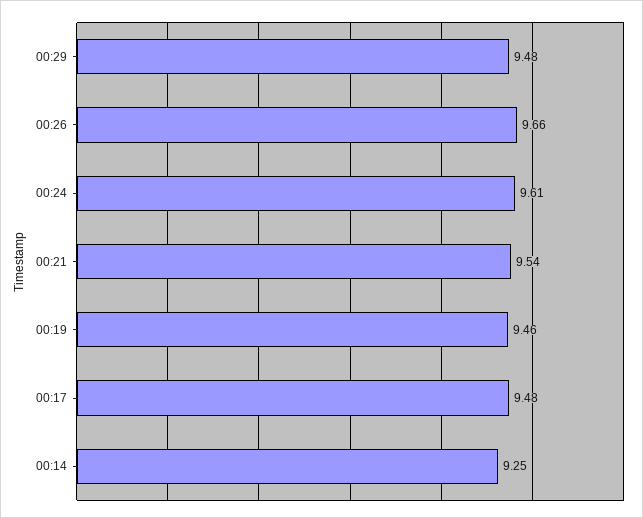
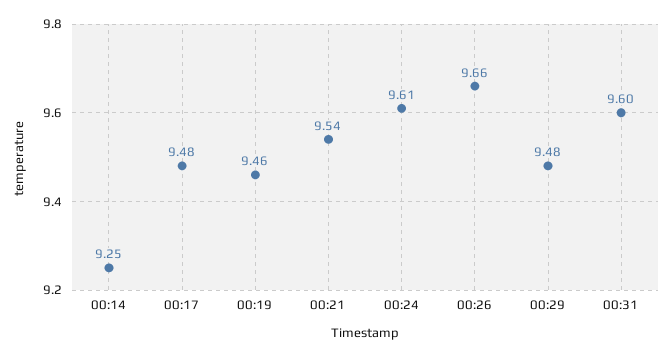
00:31: none -> 9.6

